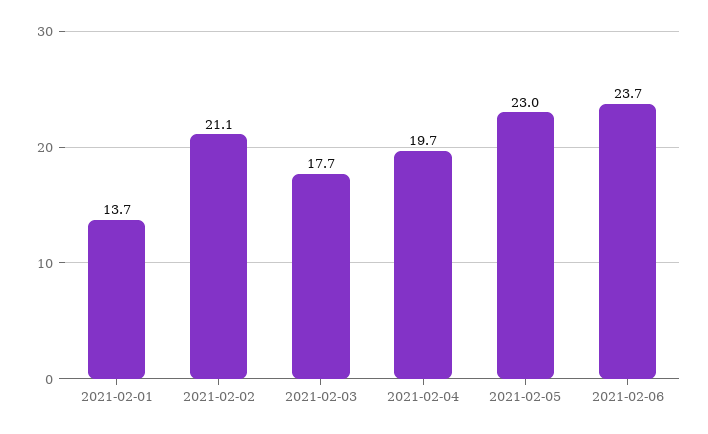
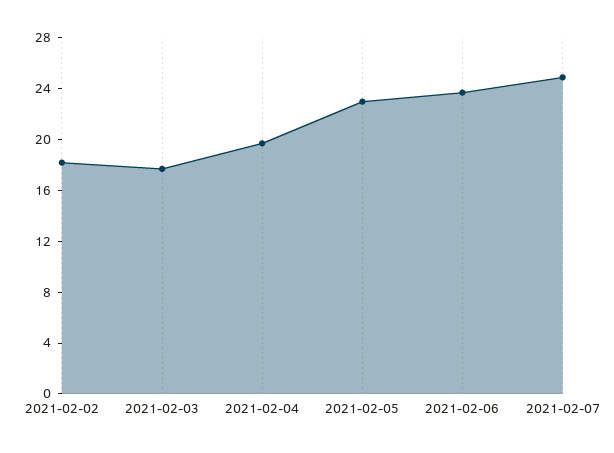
2021-02-01: 13.7 -> none
2021-02-02: 21.1 -> 18
2021-02-07: none -> 25

